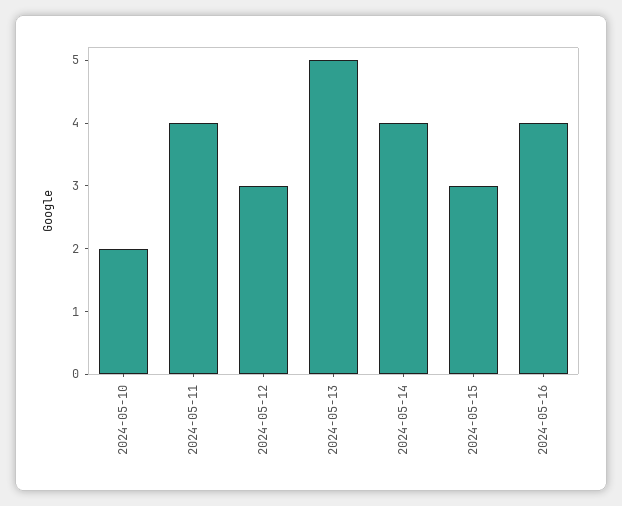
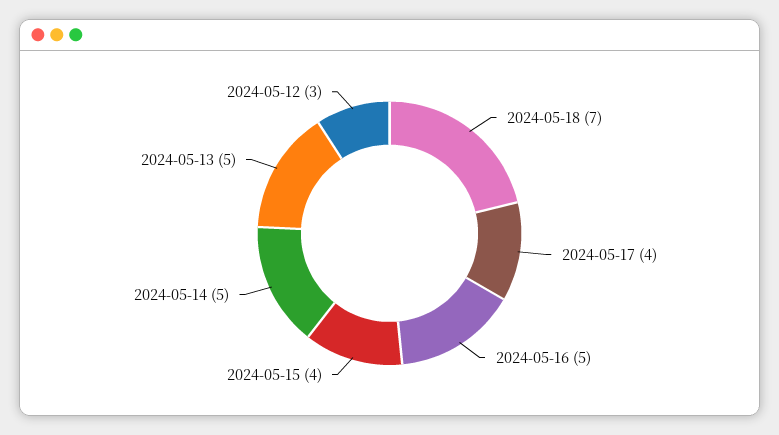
2024-05-10: 2 -> none
2024-05-11: 4 -> none
2024-05-14: 4 -> 5
2024-05-15: 3 -> 4
2024-05-16: 4 -> 5
2024-05-18: none -> 7
2024-05-17: none -> 4

